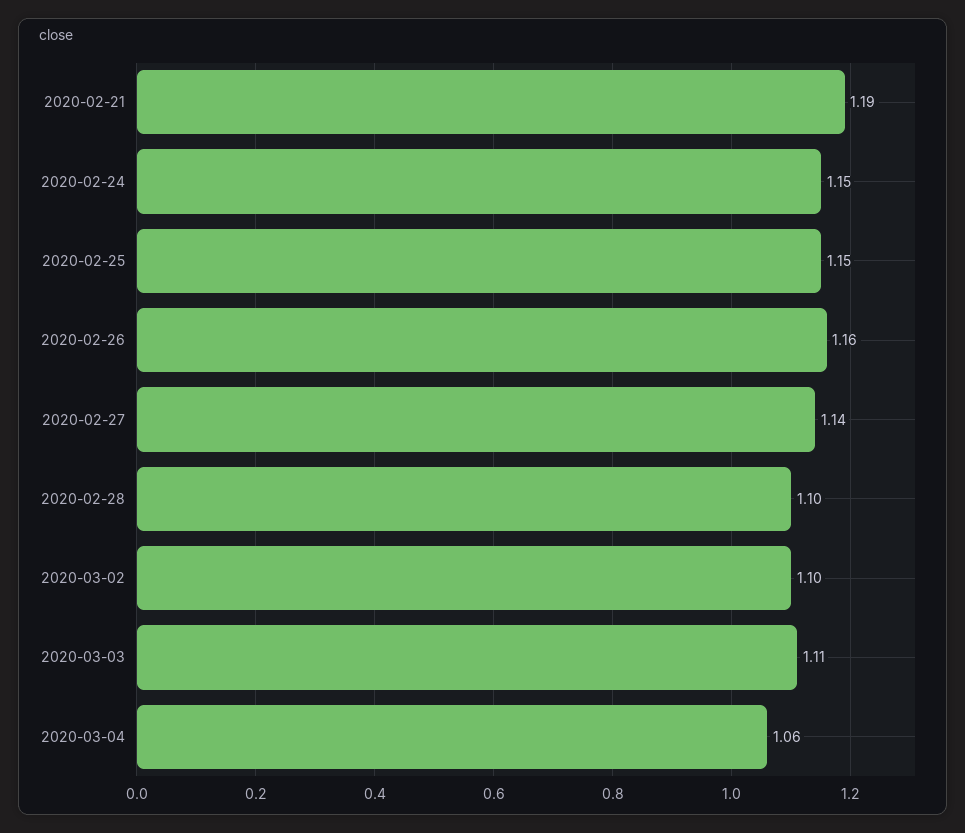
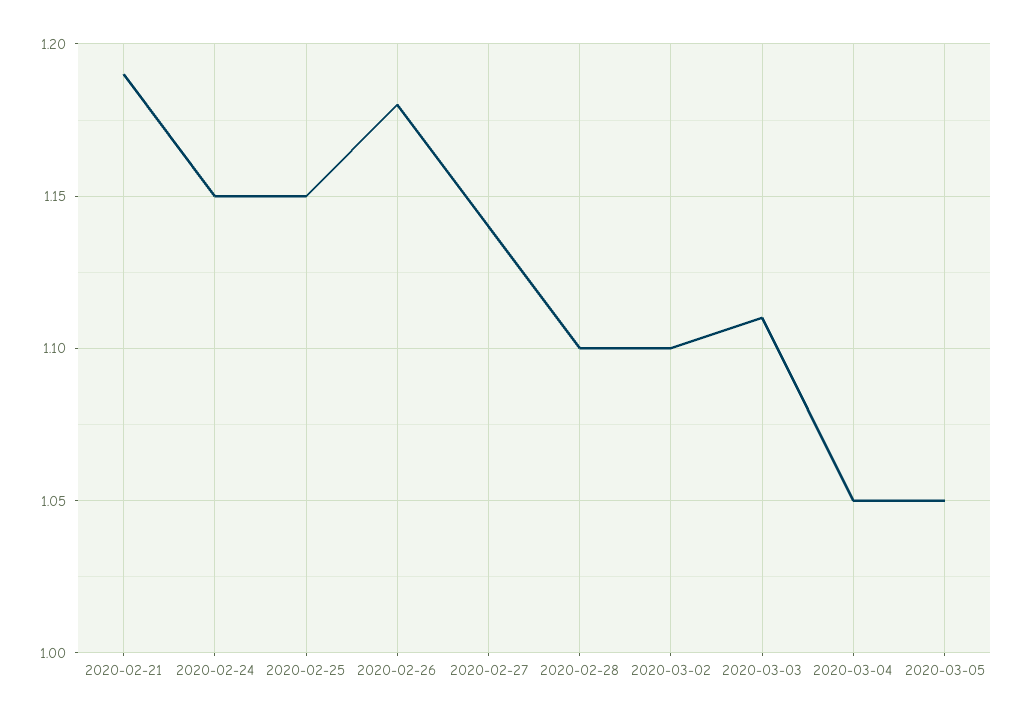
2020-02-26: 1.16 -> 1.18
2020-03-04: 1.06 -> 1.05
2020-03-05: none -> 1.05

